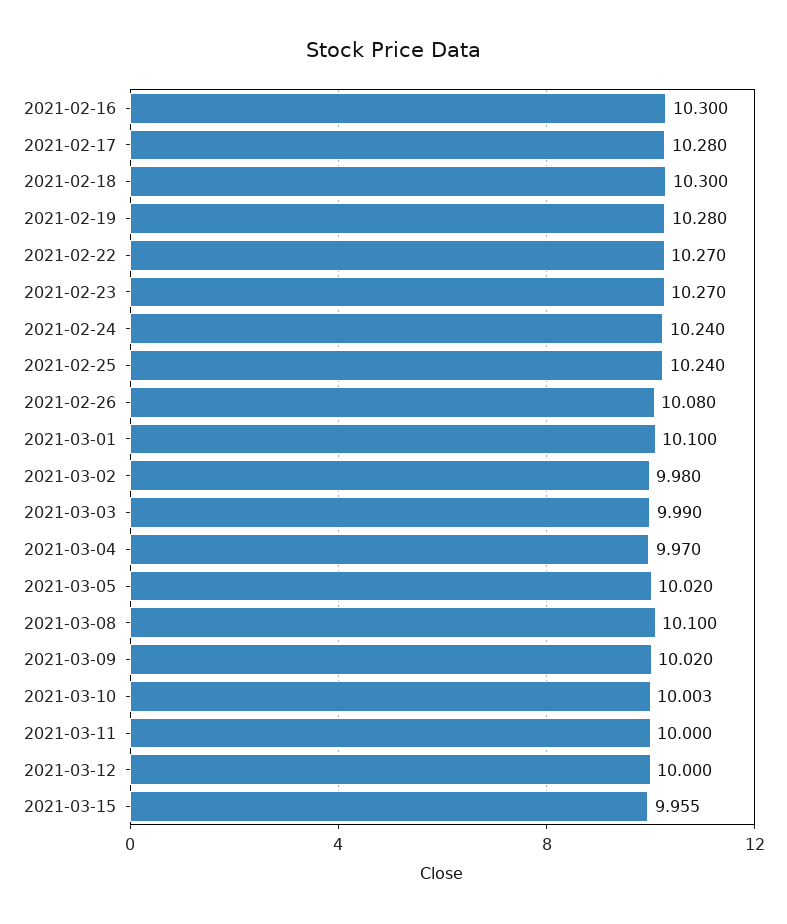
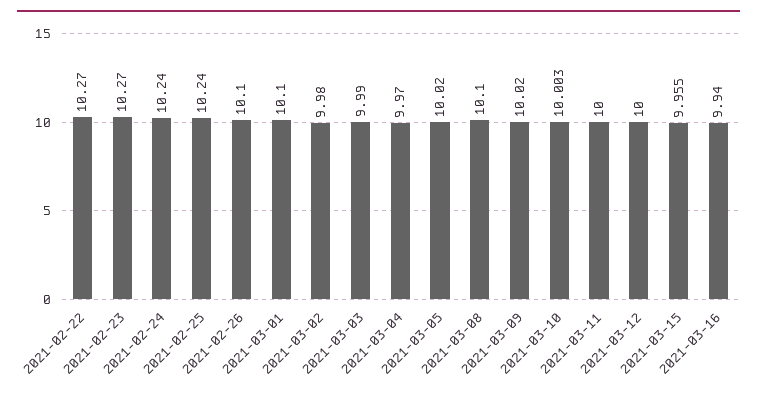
2021-02-16: 10.3 -> none
2021-02-17: 10.28 -> none
2021-02-18: 10.3 -> none
2021-02-19: 10.28 -> none
2021-02-26: 10.08 -> 10.1
2021-03-16: none -> 9.94

